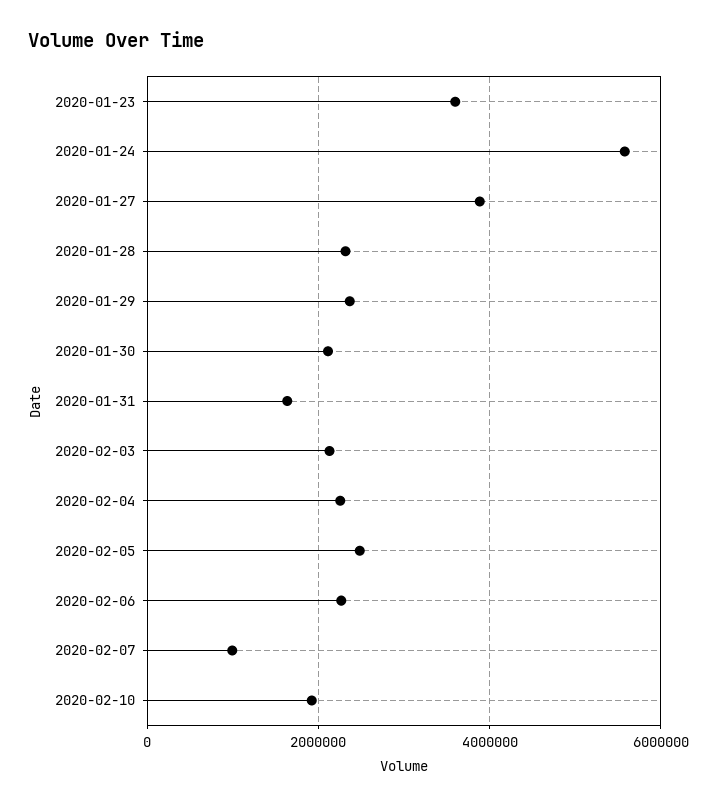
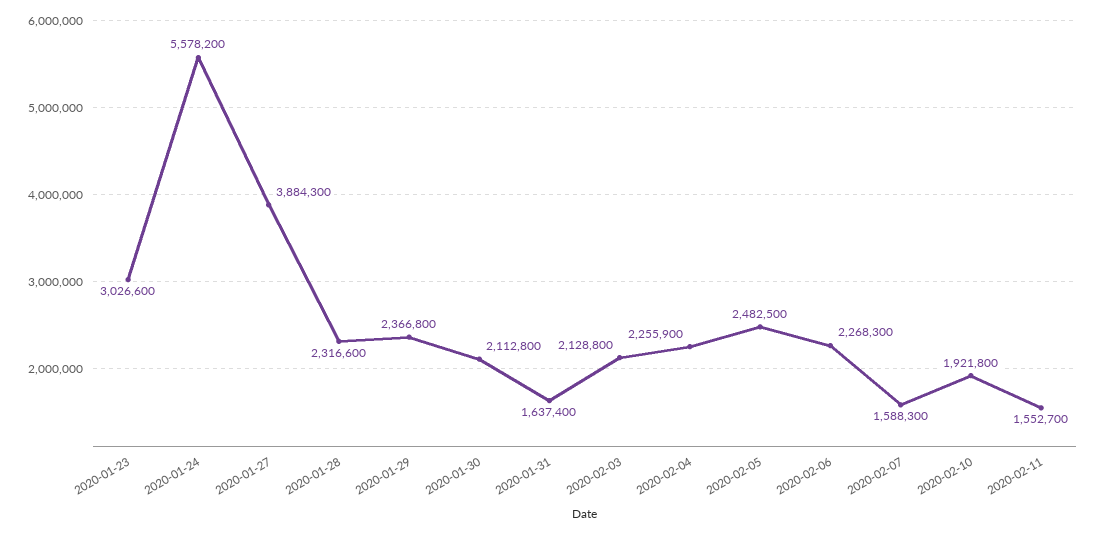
2020-01-23: 3600000 -> 3026600
2020-02-07: 1000000 -> 1588300
2020-02-11: none -> 1552700

